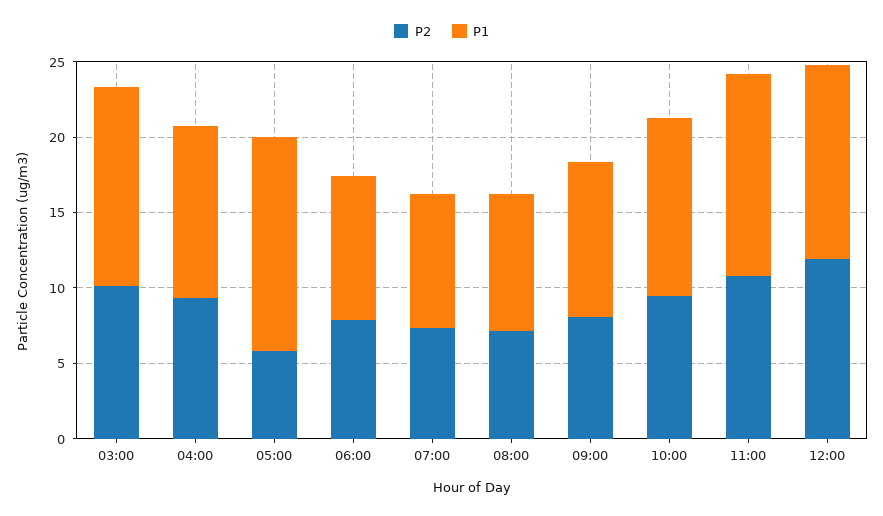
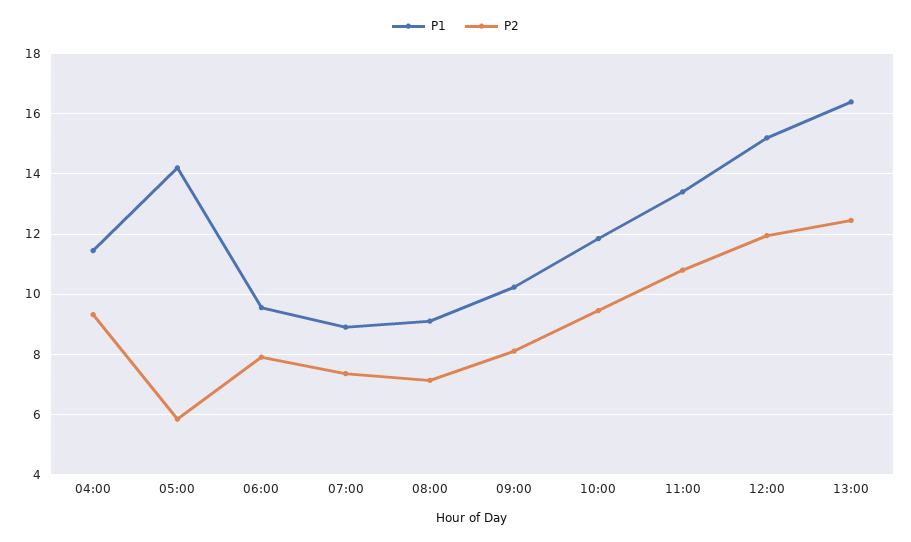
P2, 03:00: 10 -> none
P1, 03:00: 13 -> none
P1, 12:00: 13 -> 15.2
P1, 13:00: none -> 16.4
P2, 13:00: none -> 12.4

